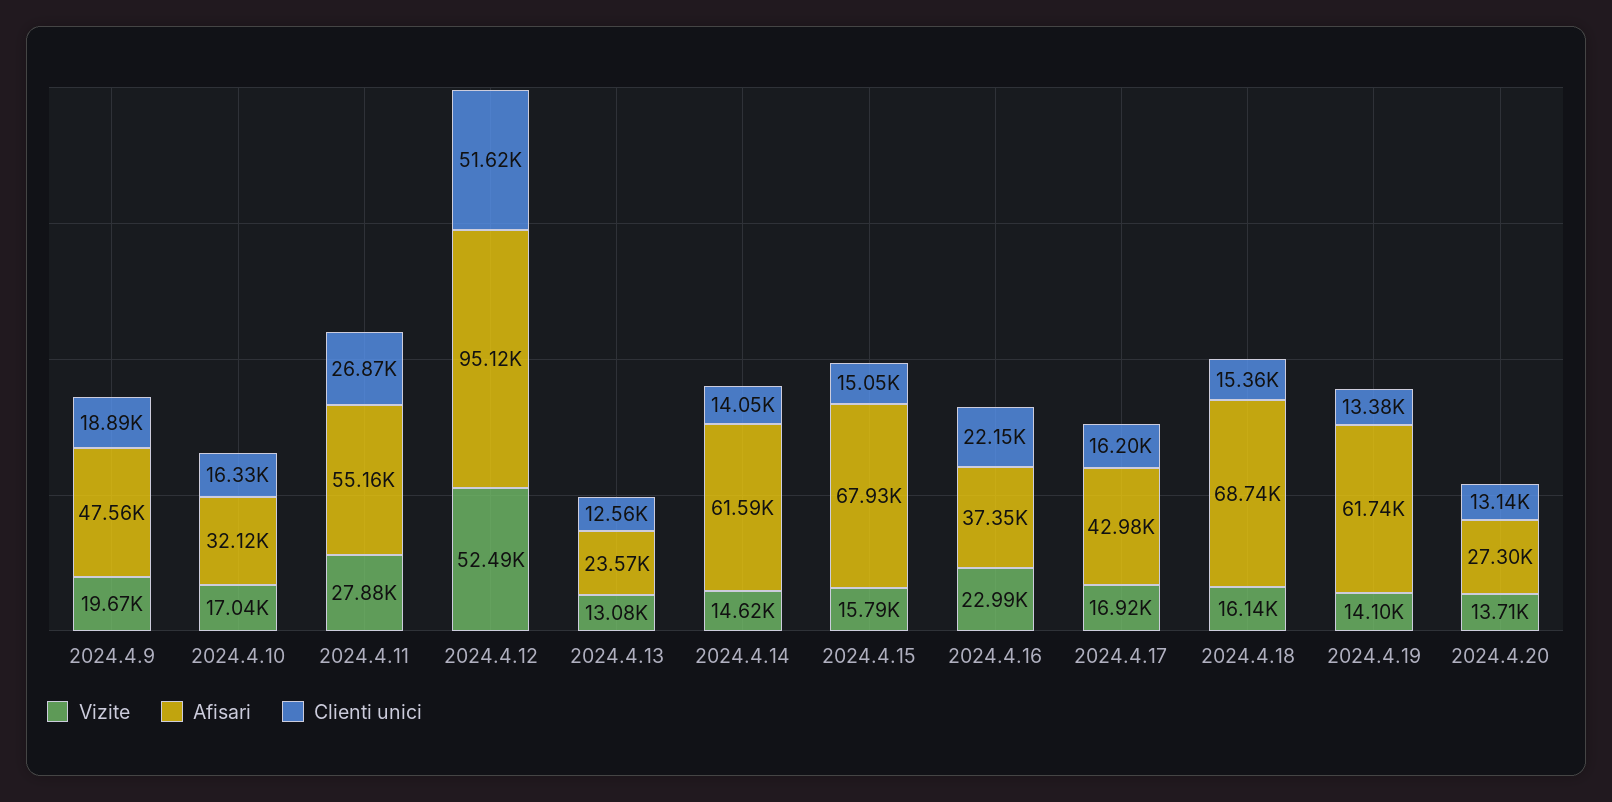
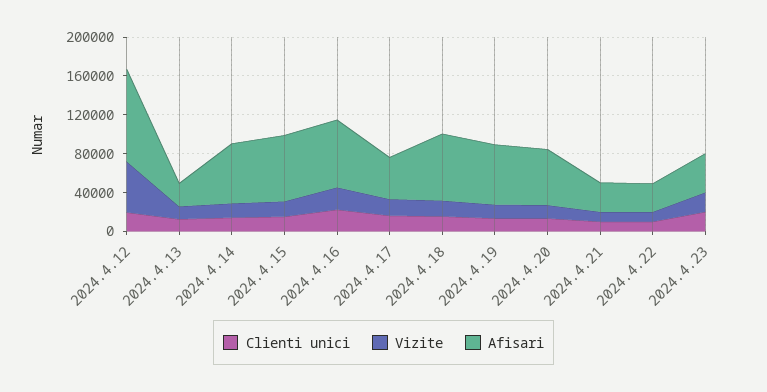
Vizite, 2024.4.9: 19670 -> none
Afisari, 2024.4.9: 47560 -> none
Clienti unici, 2024.4.9: 18890 -> none
Vizite, 2024.4.10: 17040 -> none
Afisari, 2024.4.10: 32120 -> none
Clienti unici, 2024.4.10: 16330 -> none
Vizite, 2024.4.11: 27880 -> none
Afisari, 2024.4.11: 55160 -> none
Clienti unici, 2024.4.11: 26870 -> none
Clienti unici, 2024.4.12: 51620 -> 20000
Afisari, 2024.4.16: 37350 -> 70000
Afisari, 2024.4.20: 27300 -> 60000
Clienti unici, 2024.4.21: none -> 10000
Vizite, 2024.4.21: none -> 10000
Afisari, 2024.4.21: none -> 30000
Clienti unici, 2024.4.22: none -> 10000
Vizite, 2024.4.22: none -> 10000
Afisari, 2024.4.22: none -> 30000
Clienti unici, 2024.4.23: none -> 20000
Vizite, 2024.4.23: none -> 20000
Afisari, 2024.4.23: none -> 40000

